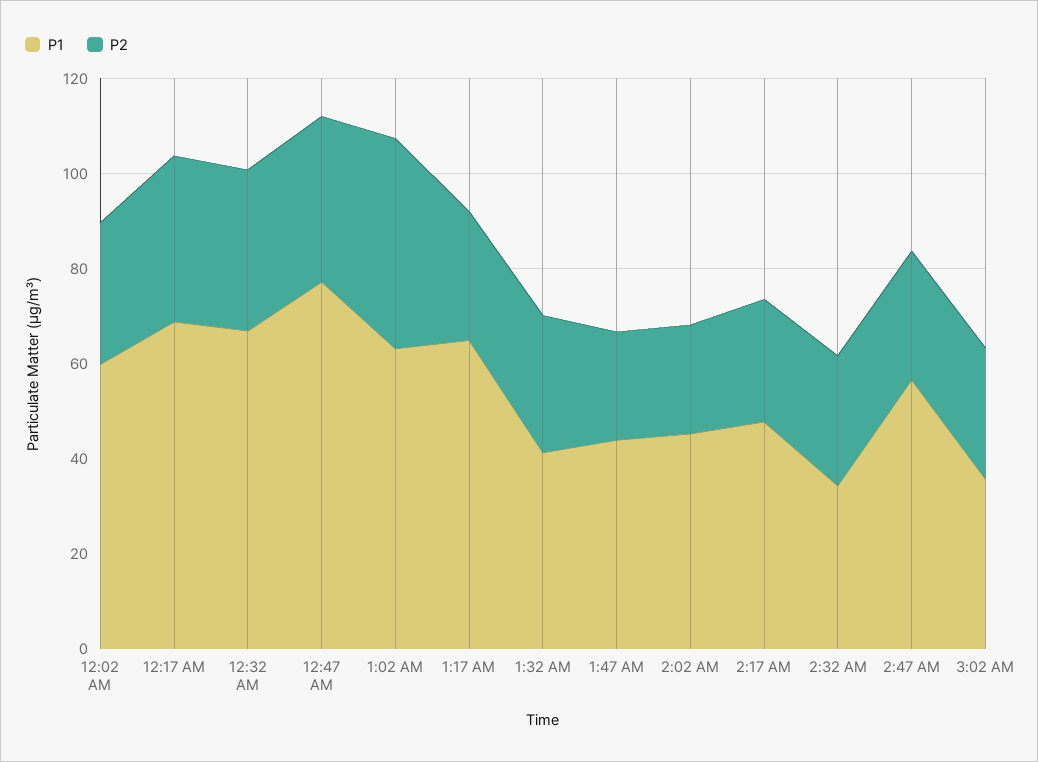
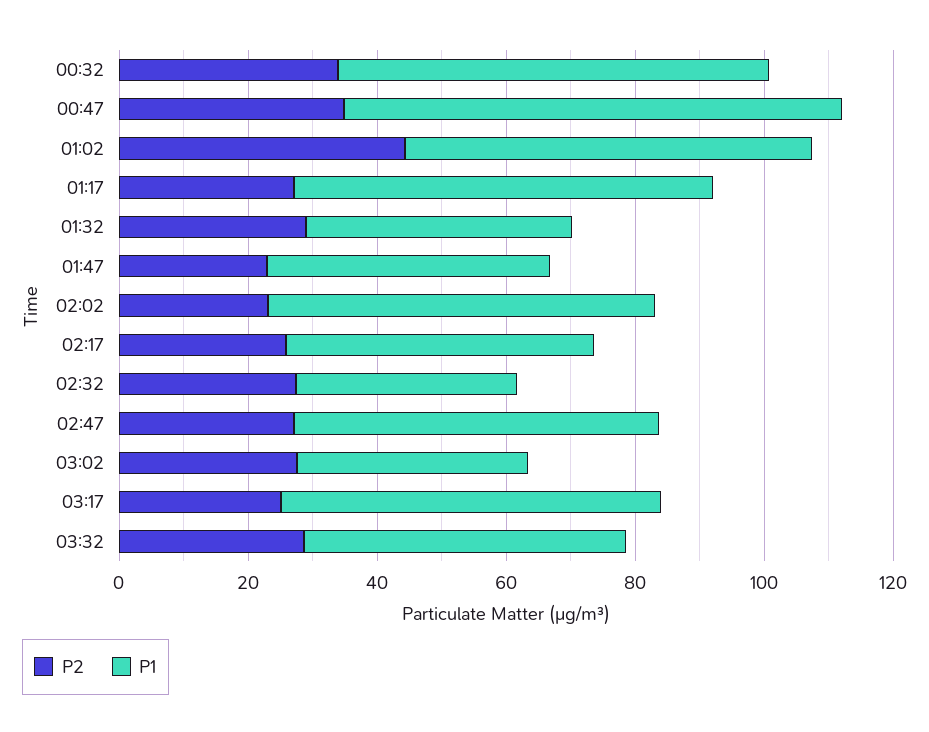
P1, 12:02 AM: 60 -> none
P2, 12:02 AM: 30 -> none
P1, 12:17 AM: 70 -> none
P2, 12:17 AM: 35 -> none
P1, 2:02 AM: 45 -> 60
P2, 03:17: none -> 25
P1, 03:17: none -> 60
P2, 03:32: none -> 30
P1, 03:32: none -> 50

